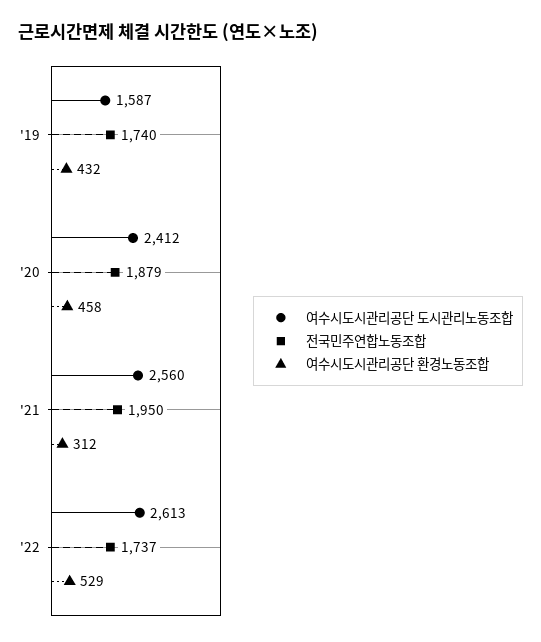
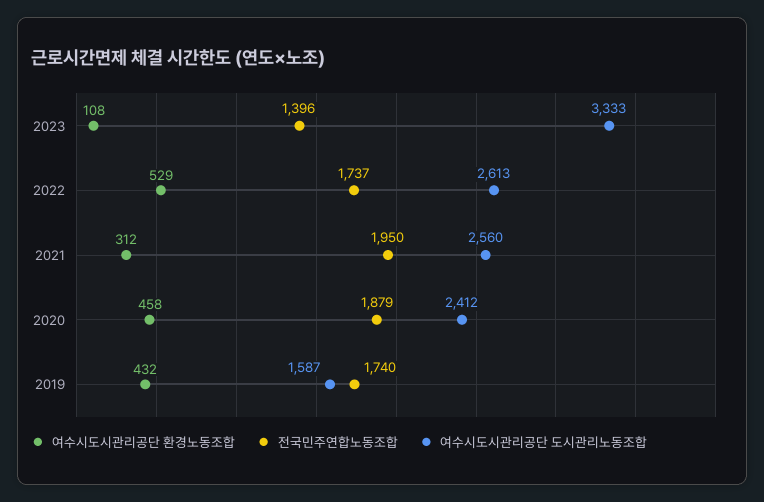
여수시도시관리공단 환경노동조합, 2023: none -> 108
전국민주연합노동조합, 2023: none -> 1396
여수시도시관리공단 도시관리노동조합, 2023: none -> 3333

